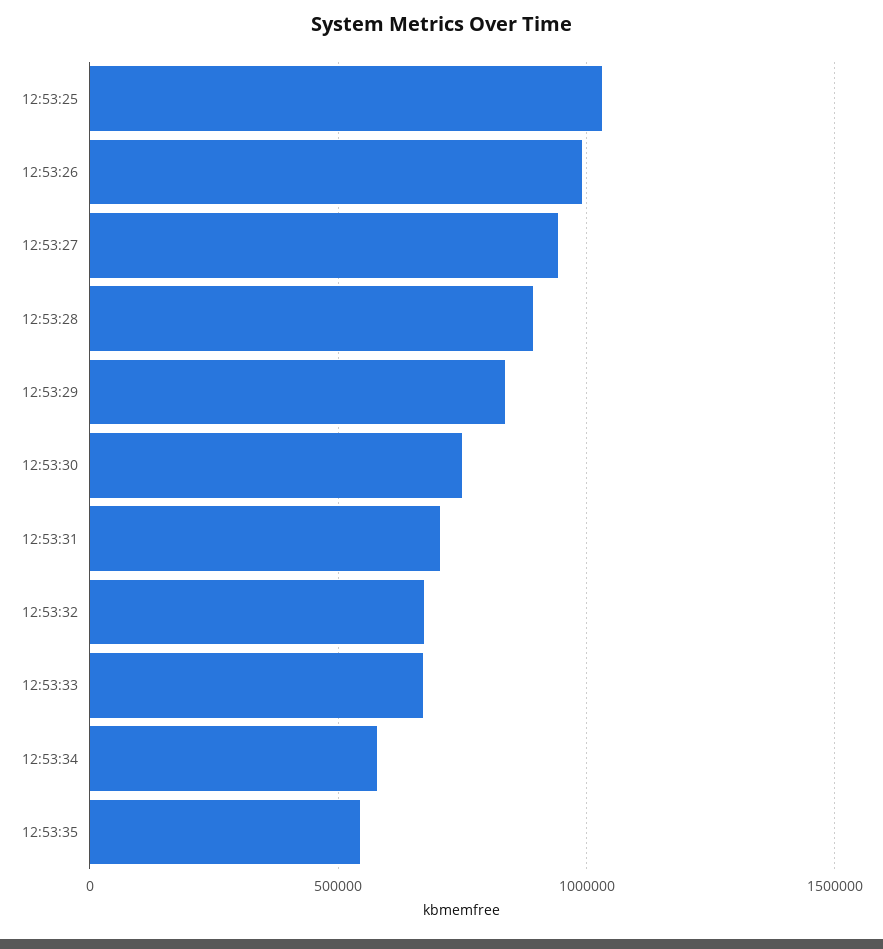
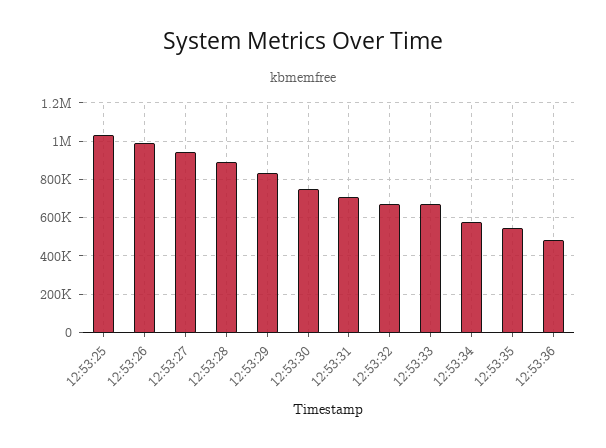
12:53:36: none -> 500000

